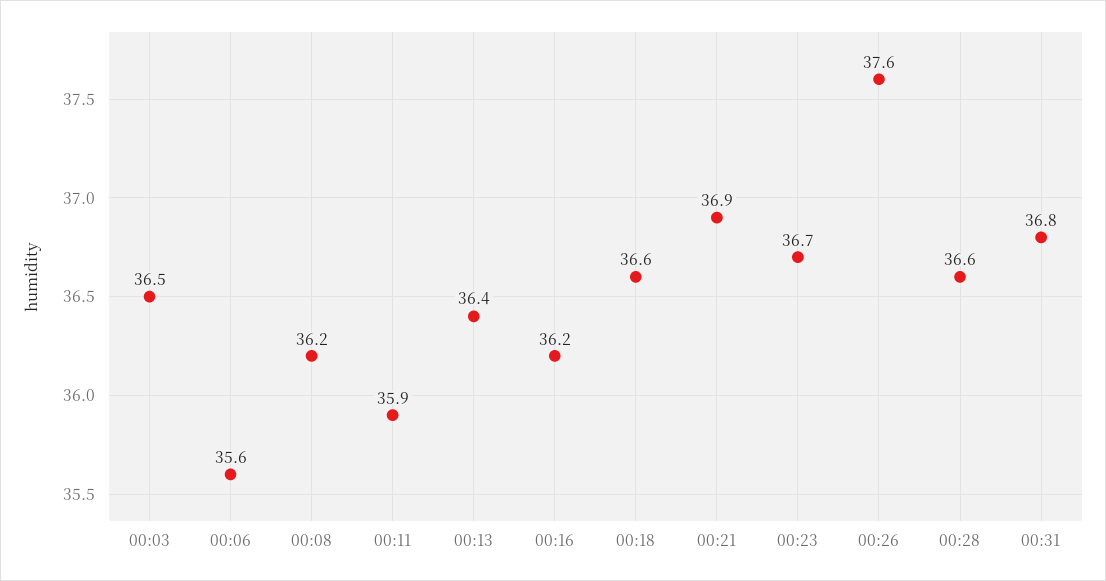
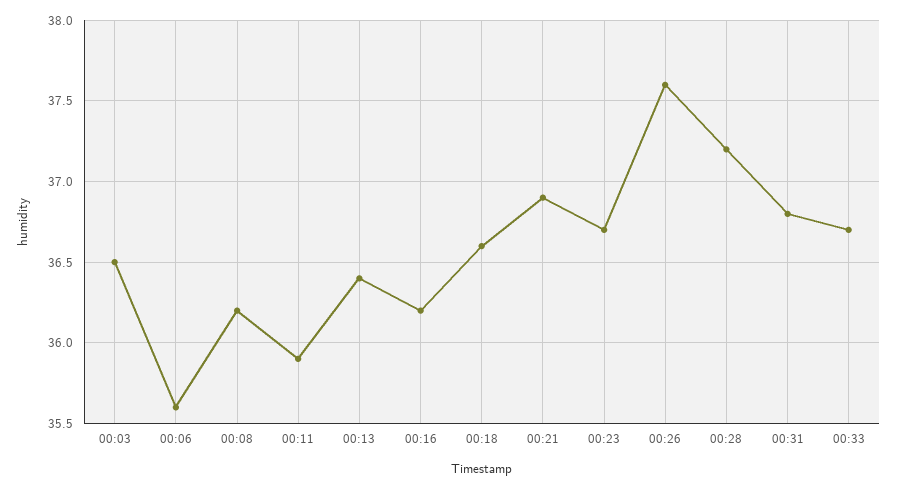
00:28: 36.6 -> 37.2
00:33: none -> 36.7

